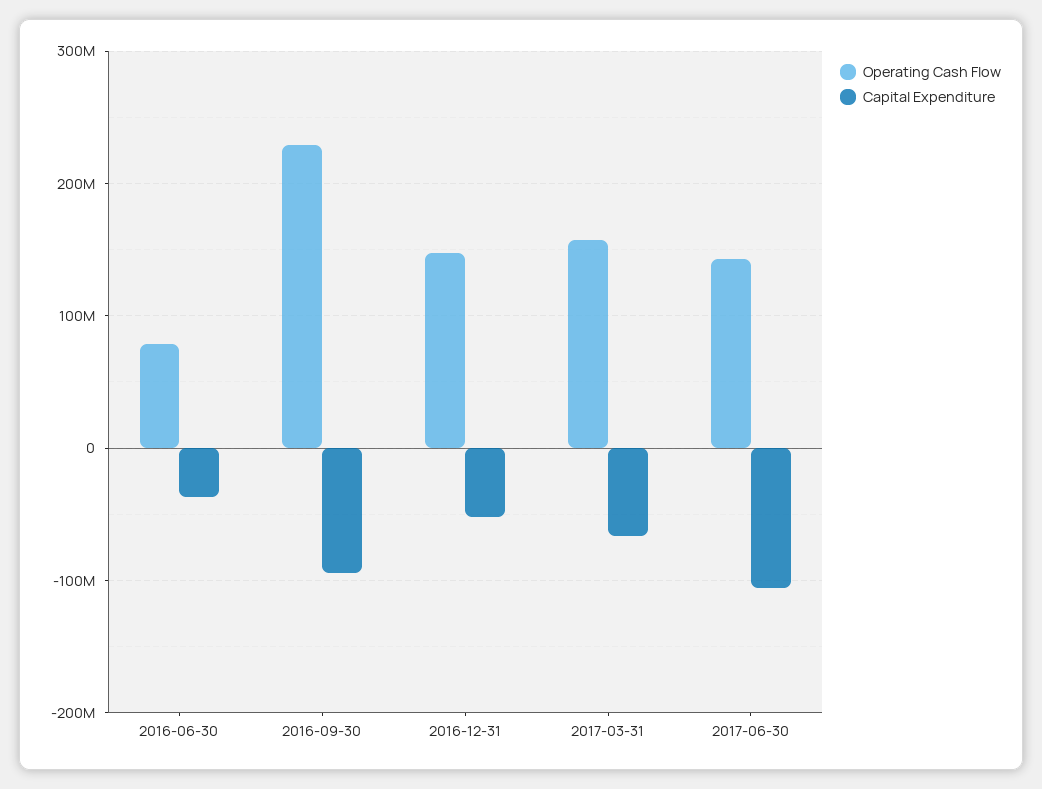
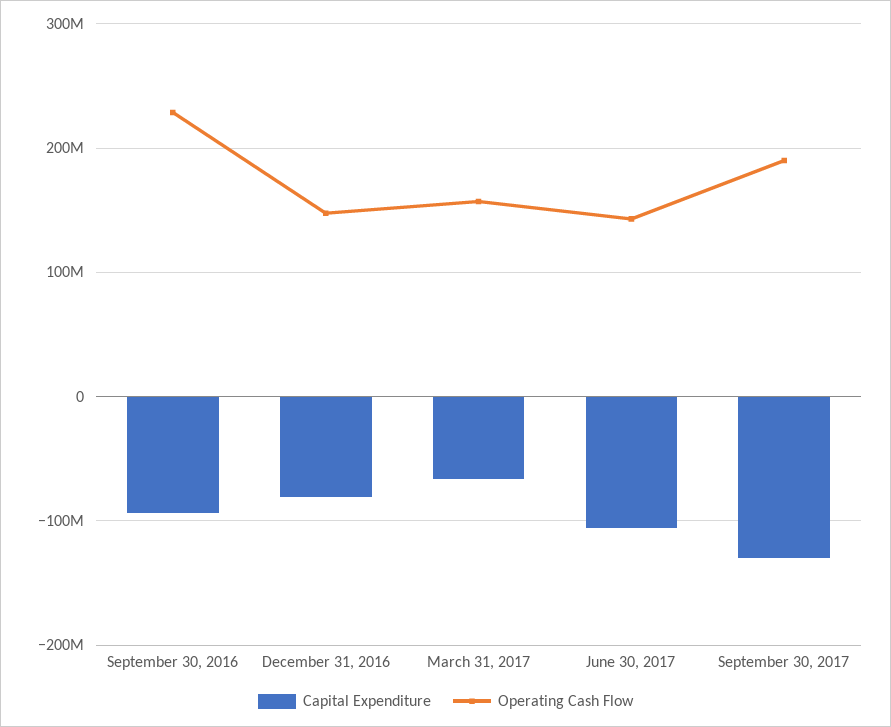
Operating Cash Flow, 2016-06-30: 80000000 -> none
Capital Expenditure, 2016-06-30: -40000000 -> none
Capital Expenditure, 2016-12-31: -50000000 -> -80000000
Capital Expenditure, September 30, 2017: none -> -130000000
Operating Cash Flow, September 30, 2017: none -> 190000000

